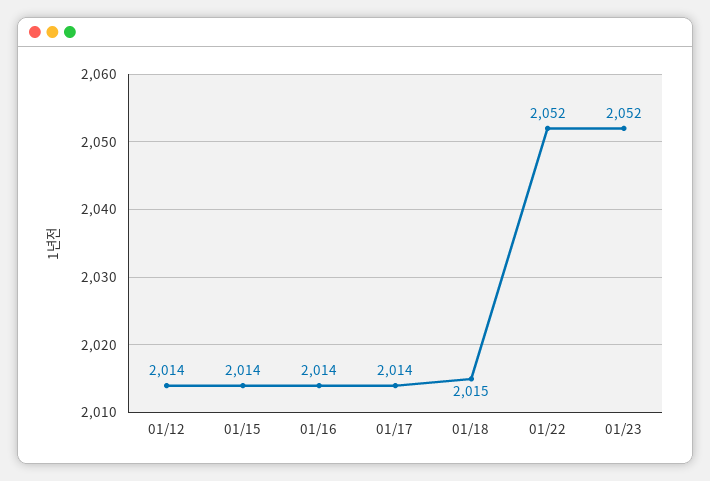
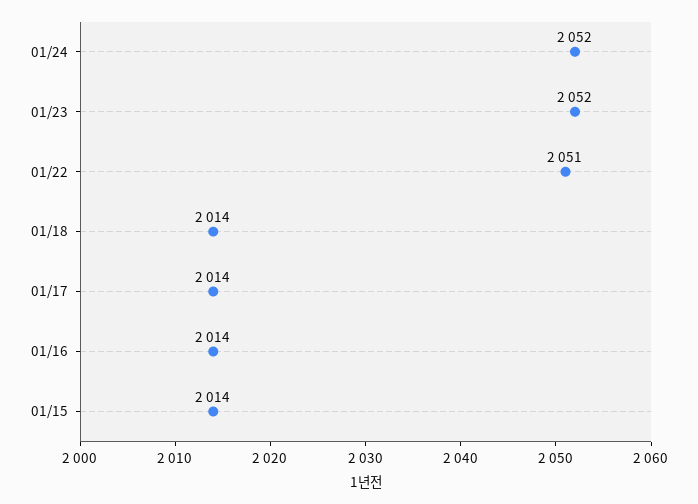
01/12: 2014 -> none
01/18: 2015 -> 2014
01/22: 2052 -> 2051
01/24: none -> 2052

